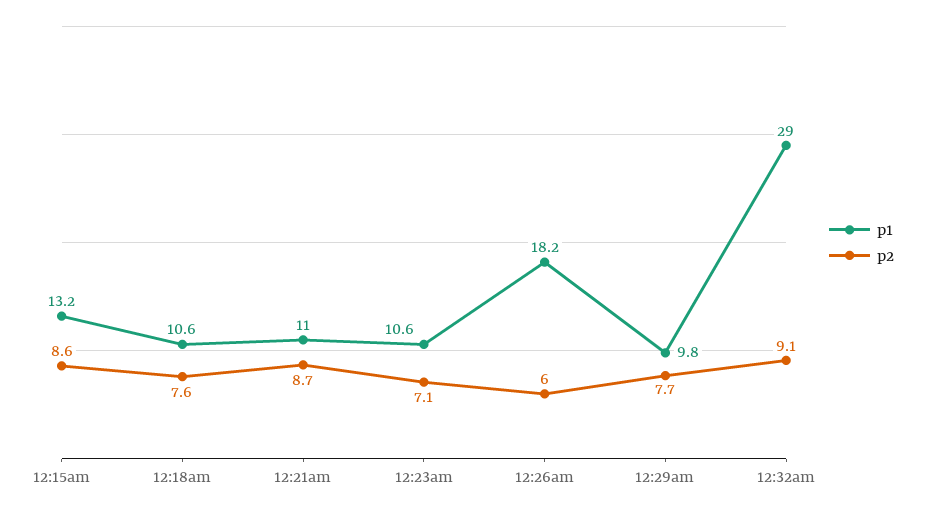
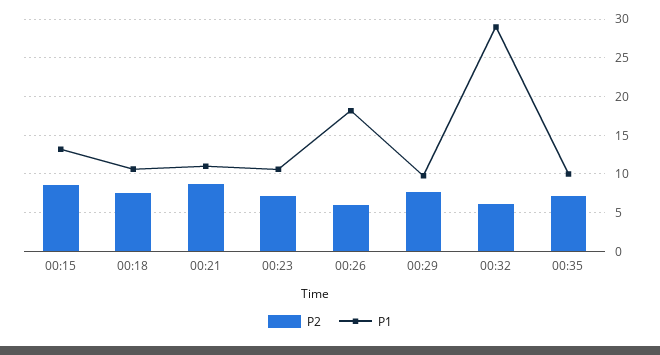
p2, 12:32am: 9.1 -> 6
p2, 00:35: none -> 7
p1, 00:35: none -> 10

